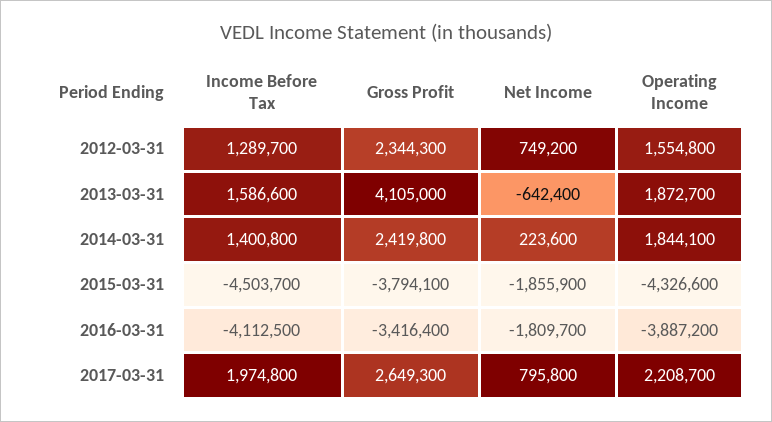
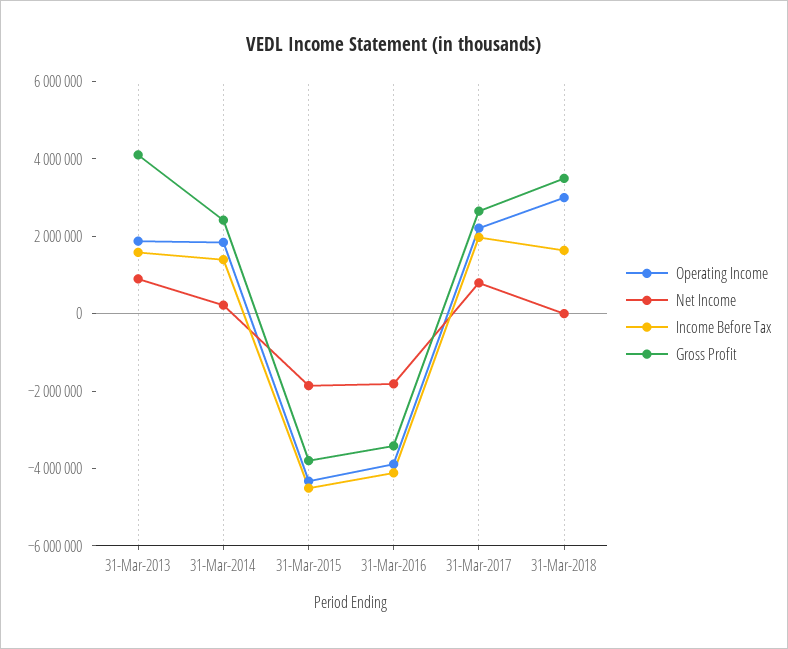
Income Before Tax, 2012-03-31: 1289700 -> none
Gross Profit, 2012-03-31: 2344300 -> none
Net Income, 2012-03-31: 749200 -> none
Operating Income, 2012-03-31: 1554800 -> none
Net Income, 2013-03-31: -642400 -> 1000000
Operating Income, 31-Mar-2018: none -> 3000000
Net Income, 31-Mar-2018: none -> 0
Income Before Tax, 31-Mar-2018: none -> 1500000
Gross Profit, 31-Mar-2018: none -> 3500000

